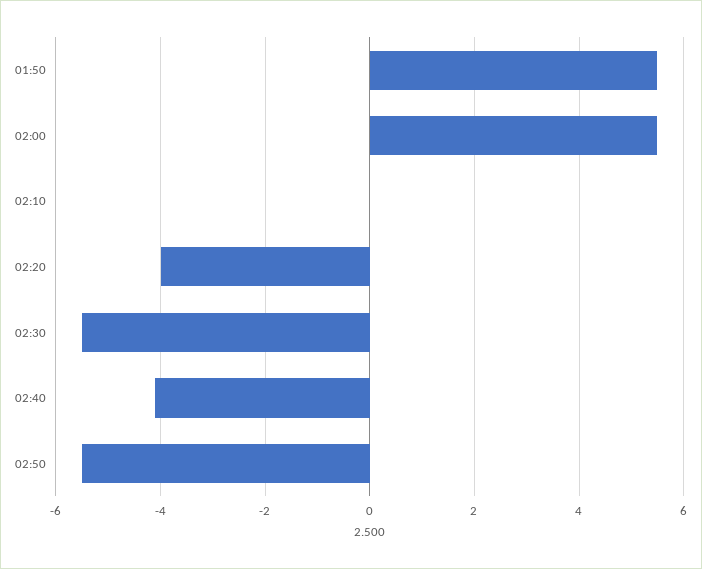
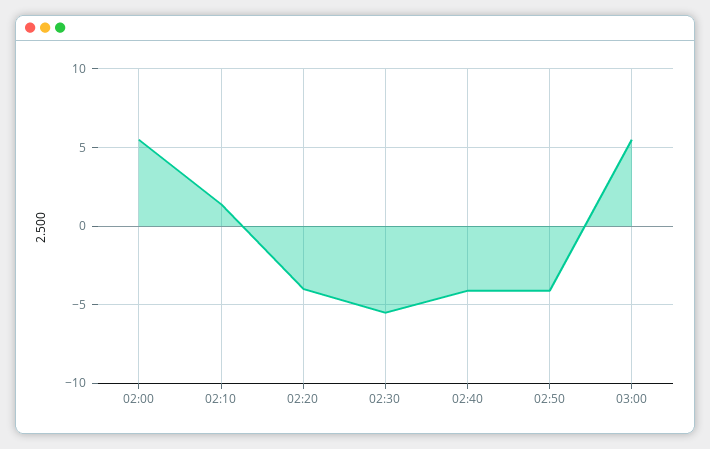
01:50: 5.5 -> none
02:10: 0 -> 1.5
02:50: -5.5 -> -4
03:00: none -> 5.5

